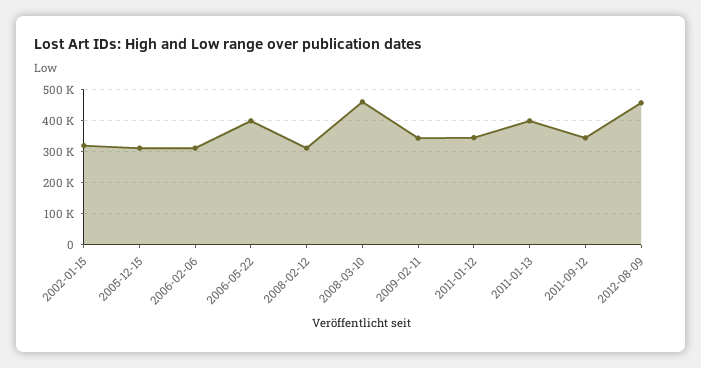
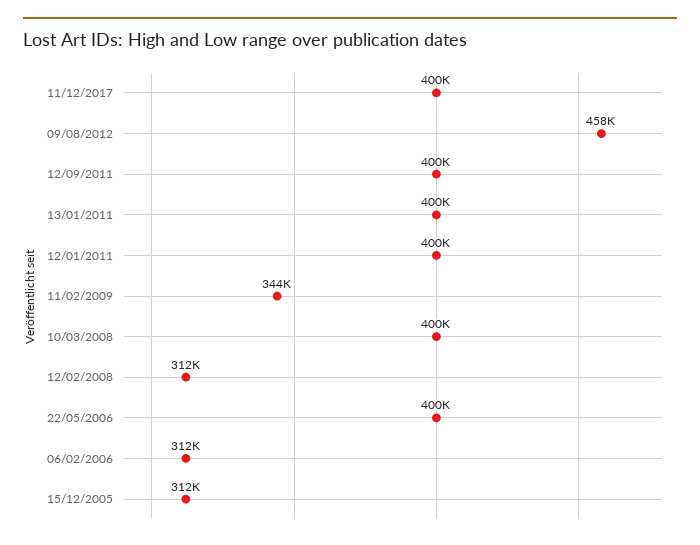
2002-01-15: 320000 -> none
2008-03-10: 460000 -> 400000
2011-01-12: 340000 -> 400000
2011-09-12: 340000 -> 400000
11/12/2017: none -> 400000

